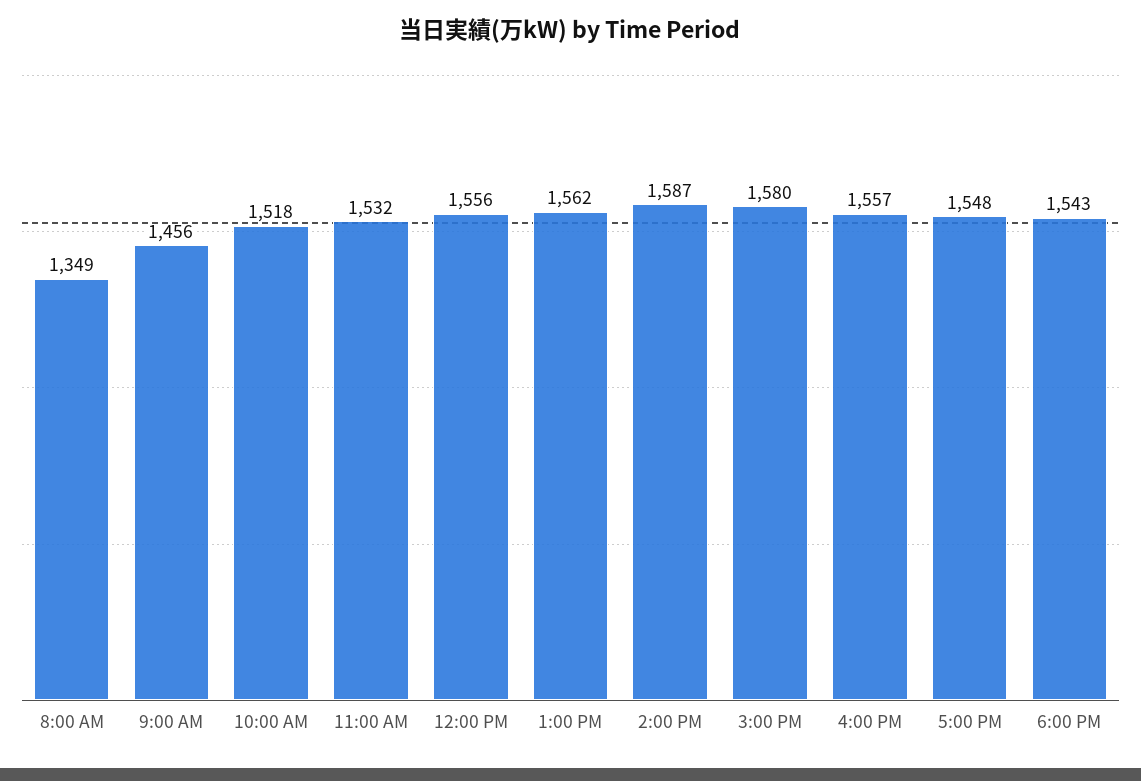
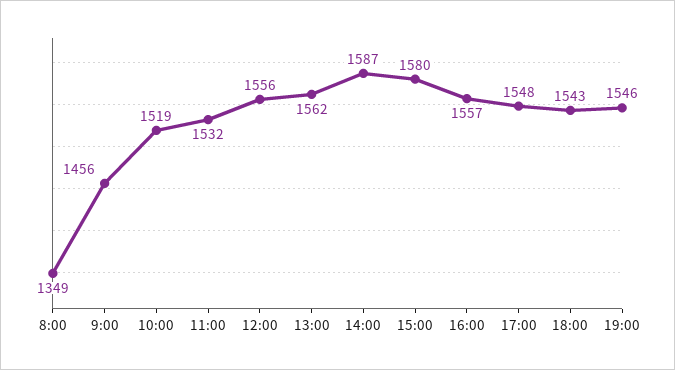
10:00 AM: 1518 -> 1519
19:00: none -> 1546

